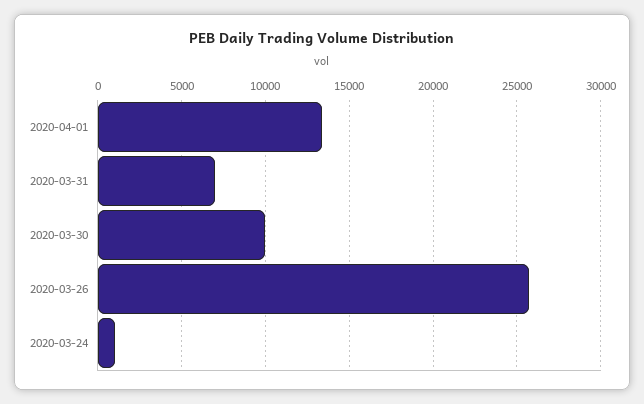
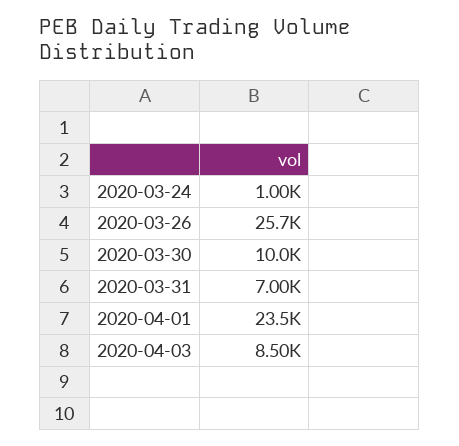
2020-04-01: 13500 -> 23500
2020-04-03: none -> 8500

